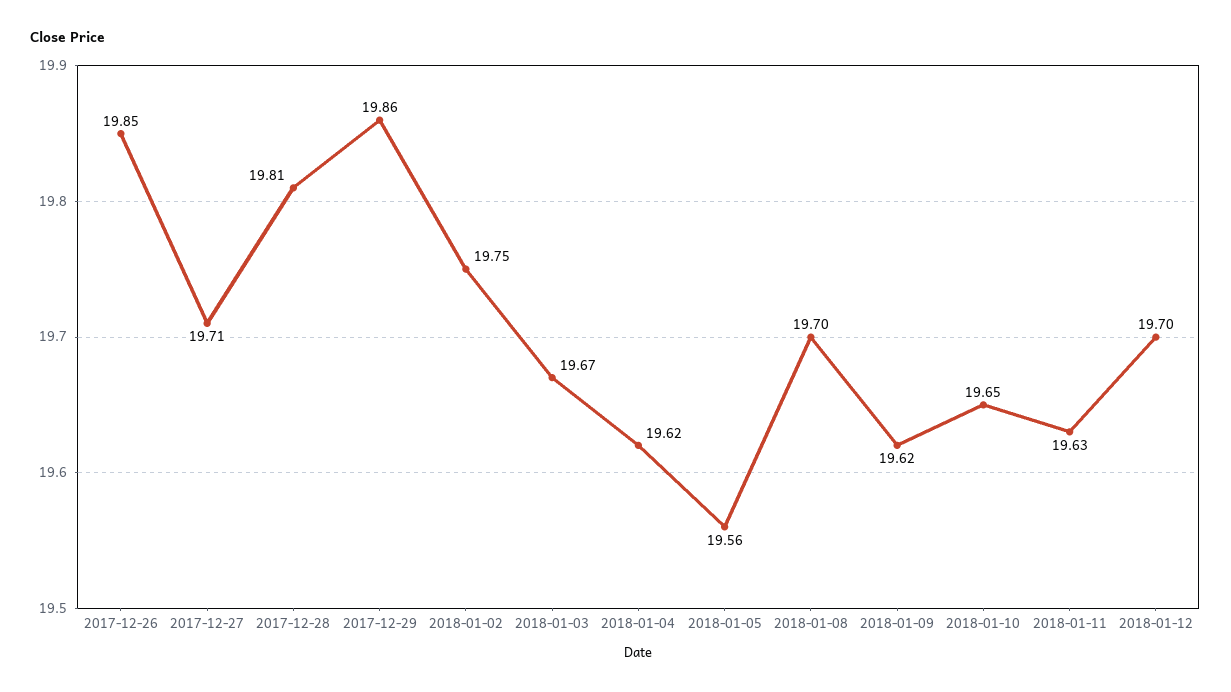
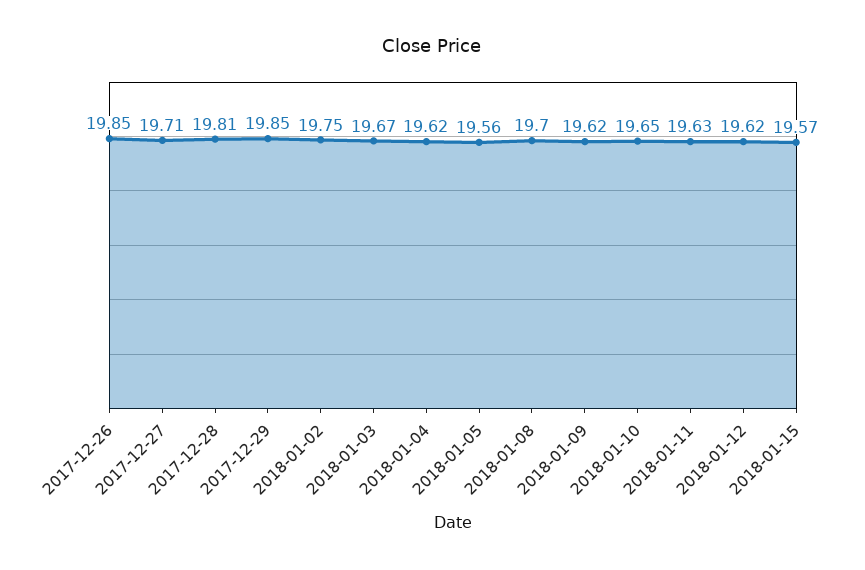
2017-12-29: 19.86 -> 19.85
2018-01-12: 19.7 -> 19.62
2018-01-15: none -> 19.57

